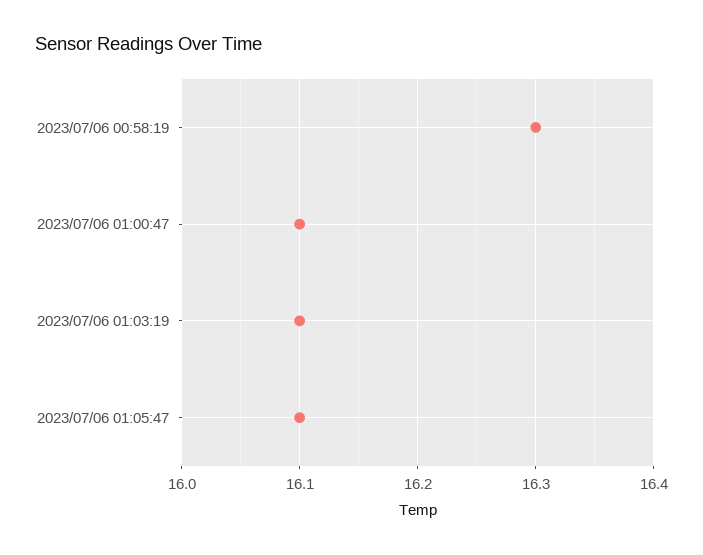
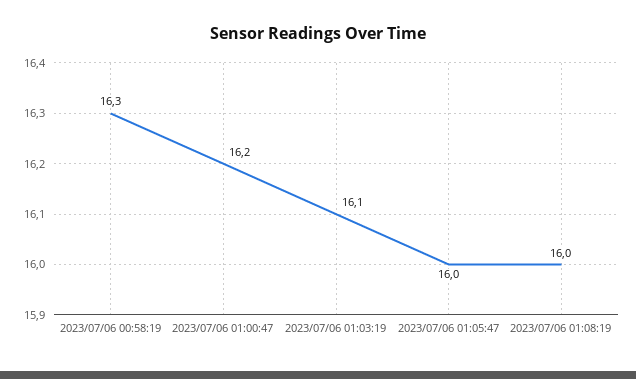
2023/07/06 01:00:47: 16.1 -> 16.2
2023/07/06 01:05:47: 16.1 -> 16
2023/07/06 01:08:19: none -> 16

